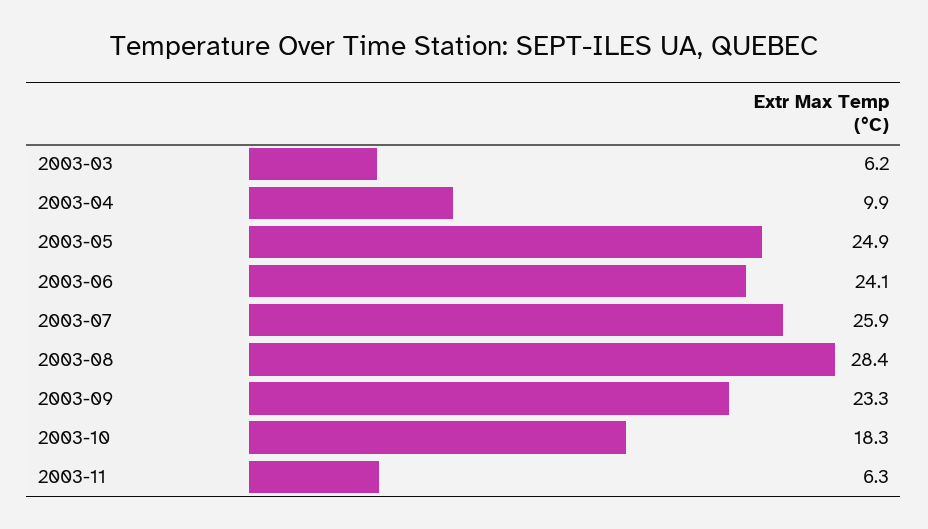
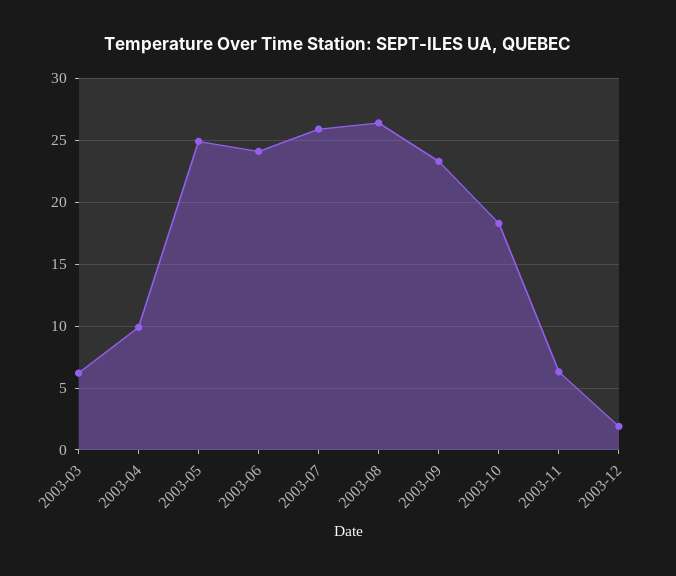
2003-08: 28.4 -> 26.5
2003-12: none -> 2

